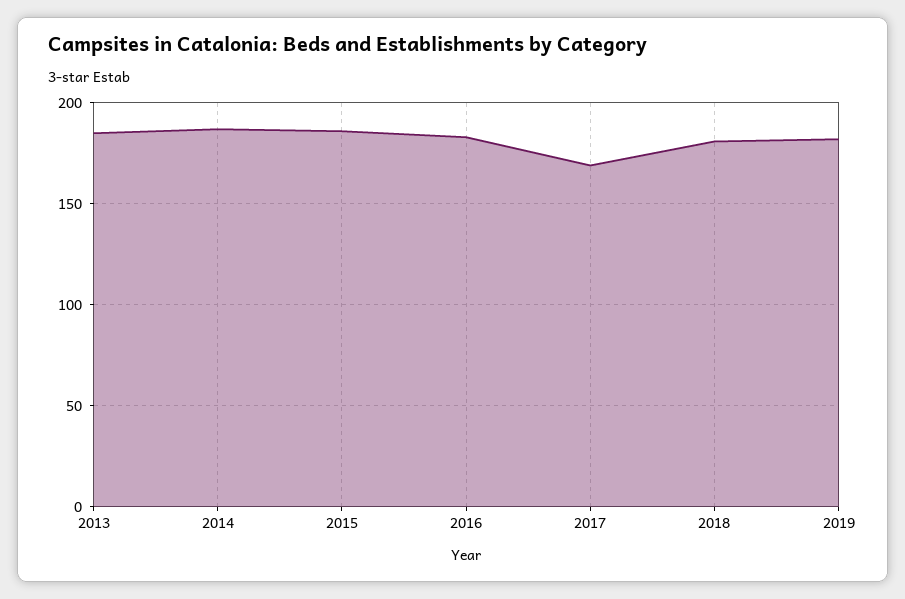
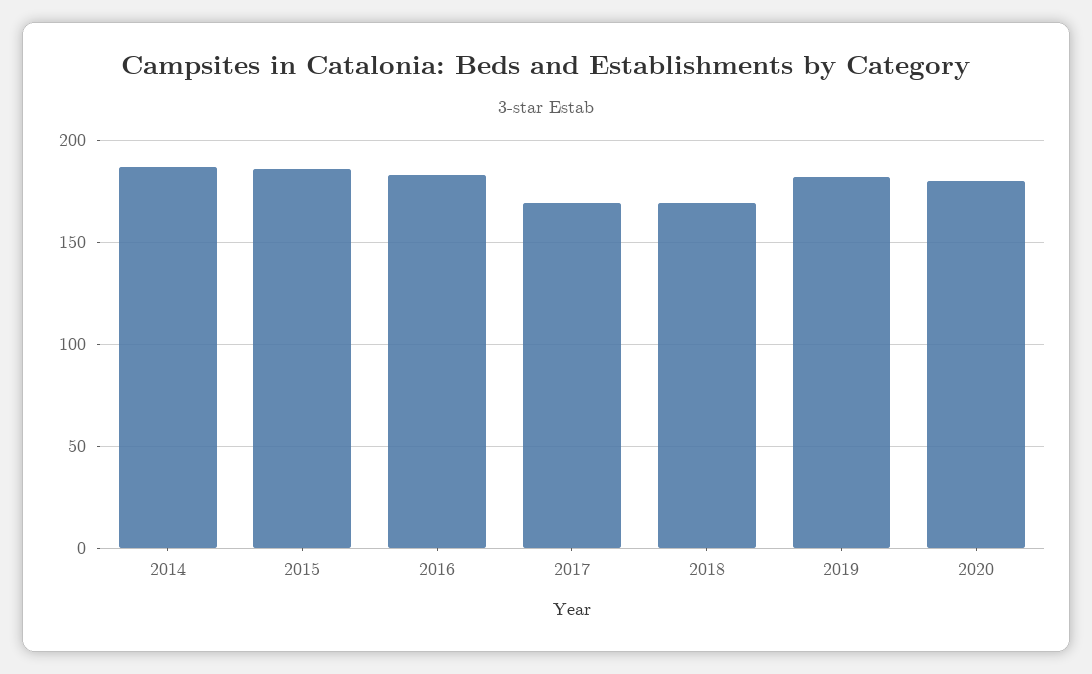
2013: 185 -> none
2018: 180 -> 170
2020: none -> 180

